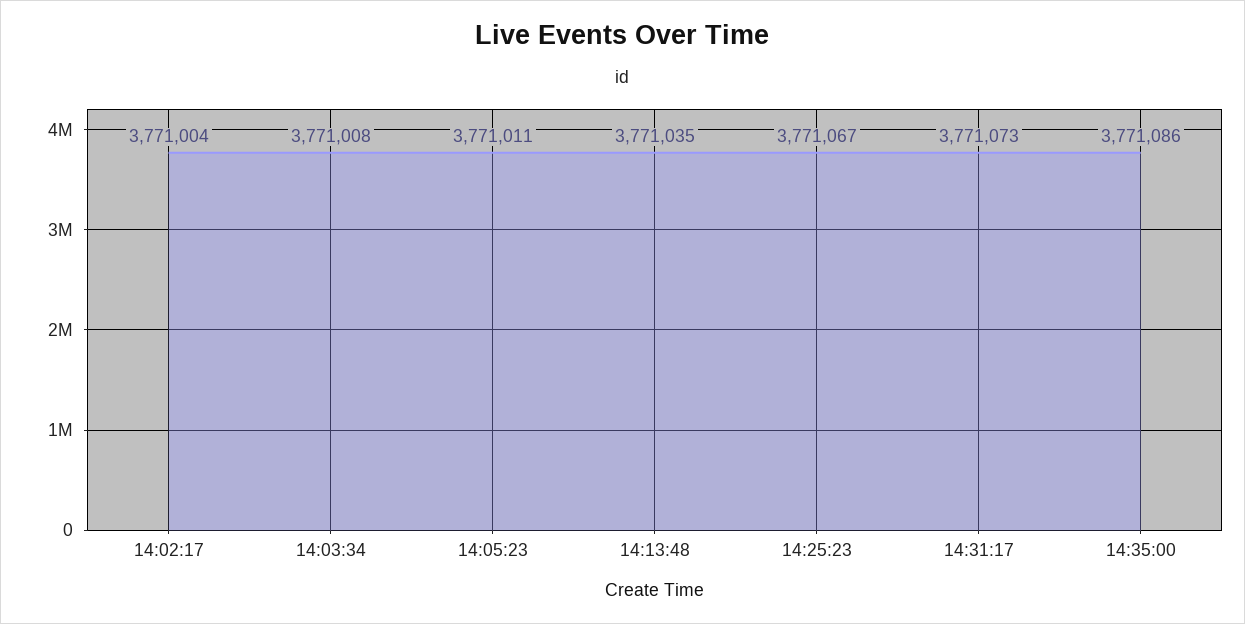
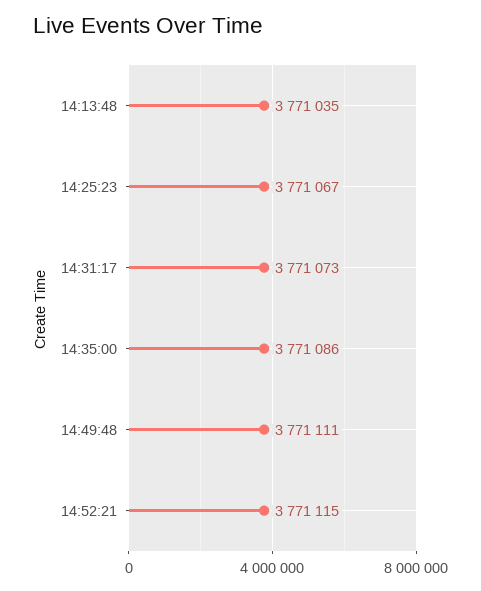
14:02:17: 3771004 -> none
14:03:34: 3771008 -> none
14:05:23: 3771011 -> none
14:49:48: none -> 3771111
14:52:21: none -> 3771115

